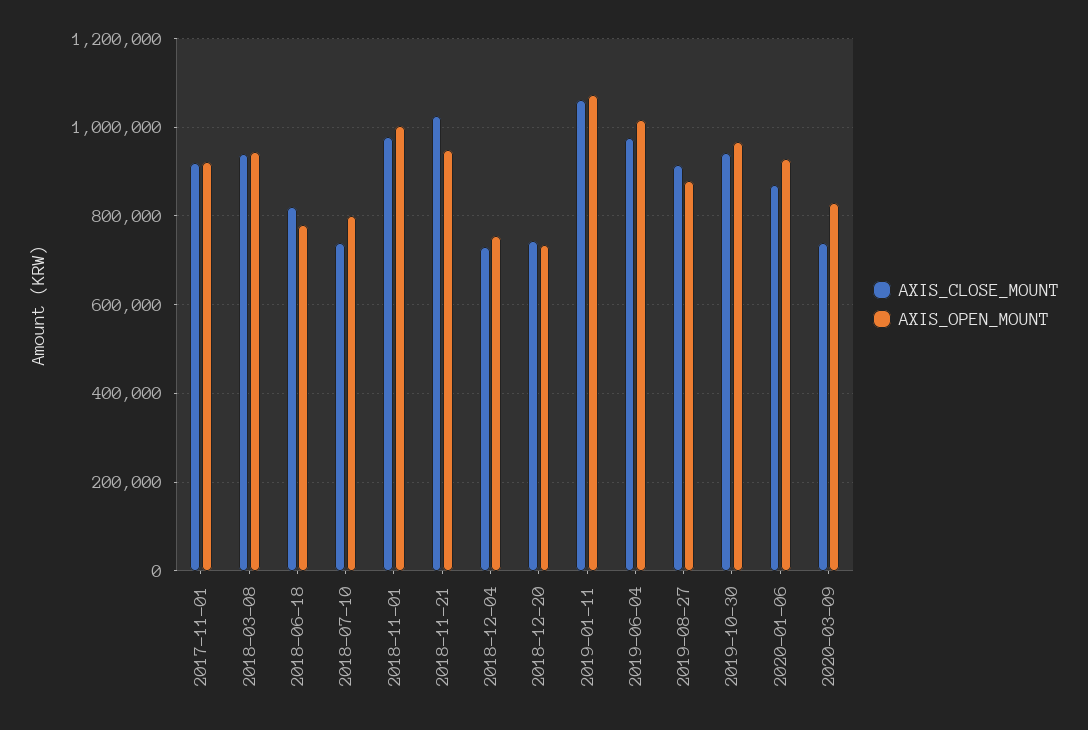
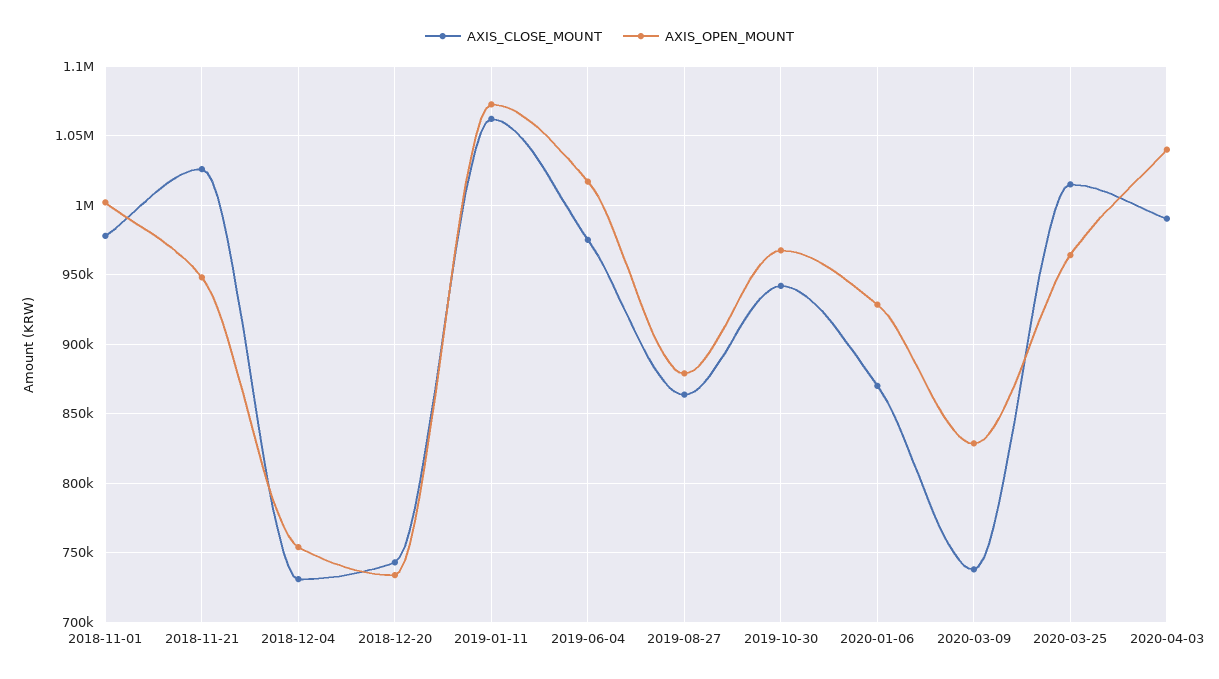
AXIS_CLOSE_MOUNT, 2017-11-01: 920000 -> none
AXIS_OPEN_MOUNT, 2017-11-01: 920000 -> none
AXIS_CLOSE_MOUNT, 2018-03-08: 940000 -> none
AXIS_OPEN_MOUNT, 2018-03-08: 940000 -> none
AXIS_CLOSE_MOUNT, 2018-06-18: 820000 -> none
AXIS_OPEN_MOUNT, 2018-06-18: 780000 -> none
AXIS_CLOSE_MOUNT, 2018-07-10: 740000 -> none
AXIS_OPEN_MOUNT, 2018-07-10: 800000 -> none
AXIS_CLOSE_MOUNT, 2019-08-27: 920000 -> 865000
AXIS_CLOSE_MOUNT, 2020-03-25: none -> 1015000
AXIS_OPEN_MOUNT, 2020-03-25: none -> 965000
AXIS_CLOSE_MOUNT, 2020-04-03: none -> 990000
AXIS_OPEN_MOUNT, 2020-04-03: none -> 1040000

